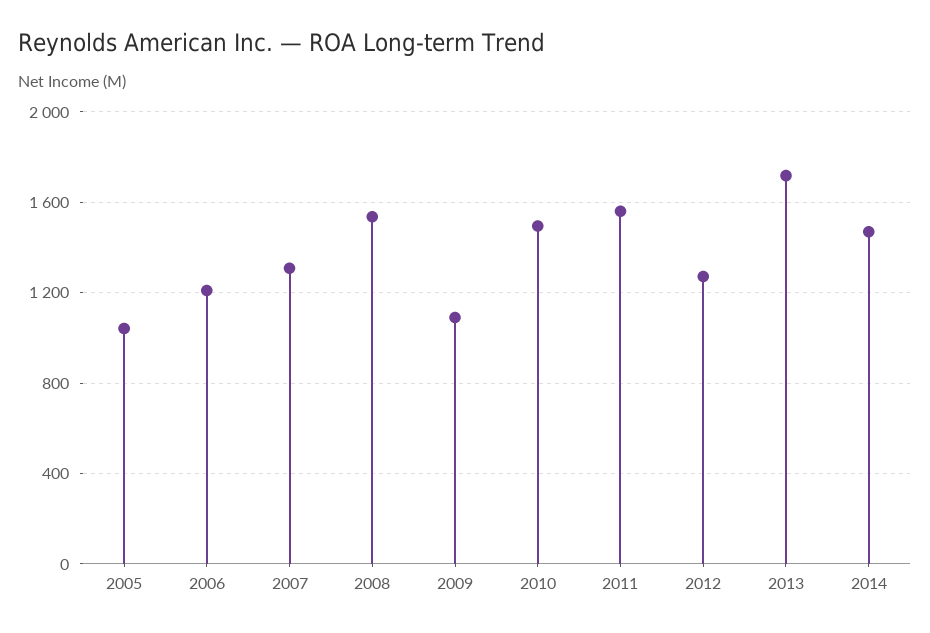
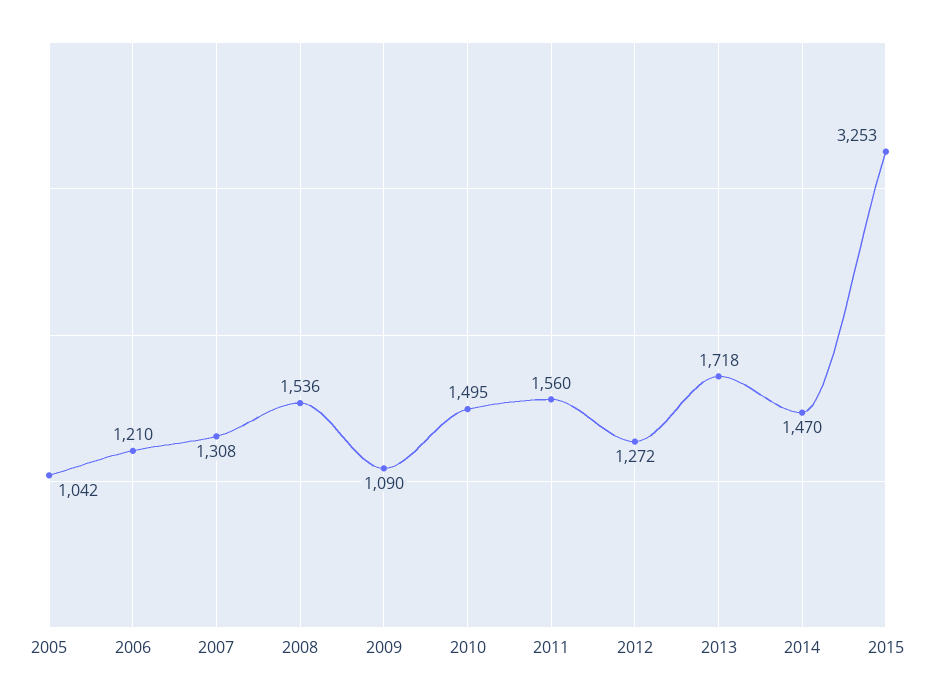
2015: none -> 3253

